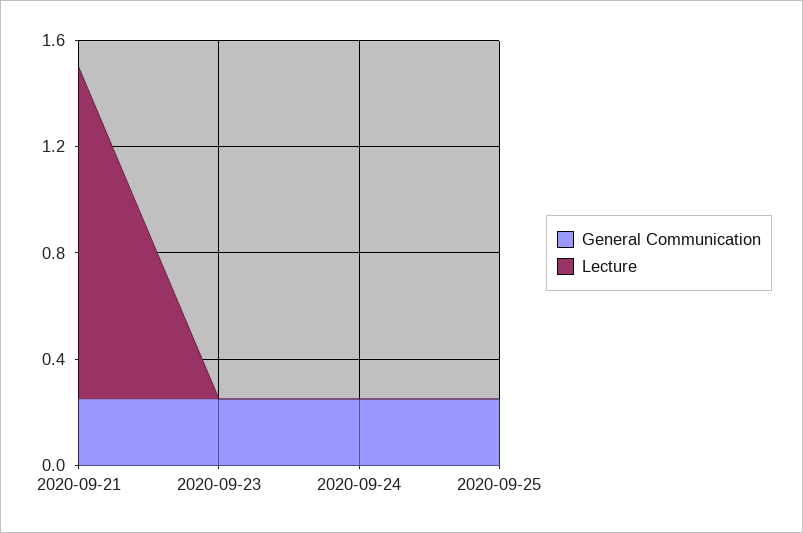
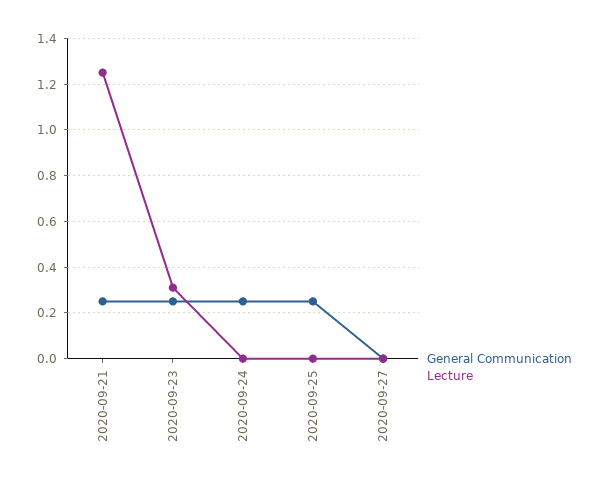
Lecture, 2020-09-23: 0 -> 0.3
General Communication, 2020-09-27: none -> 0
Lecture, 2020-09-27: none -> 0

